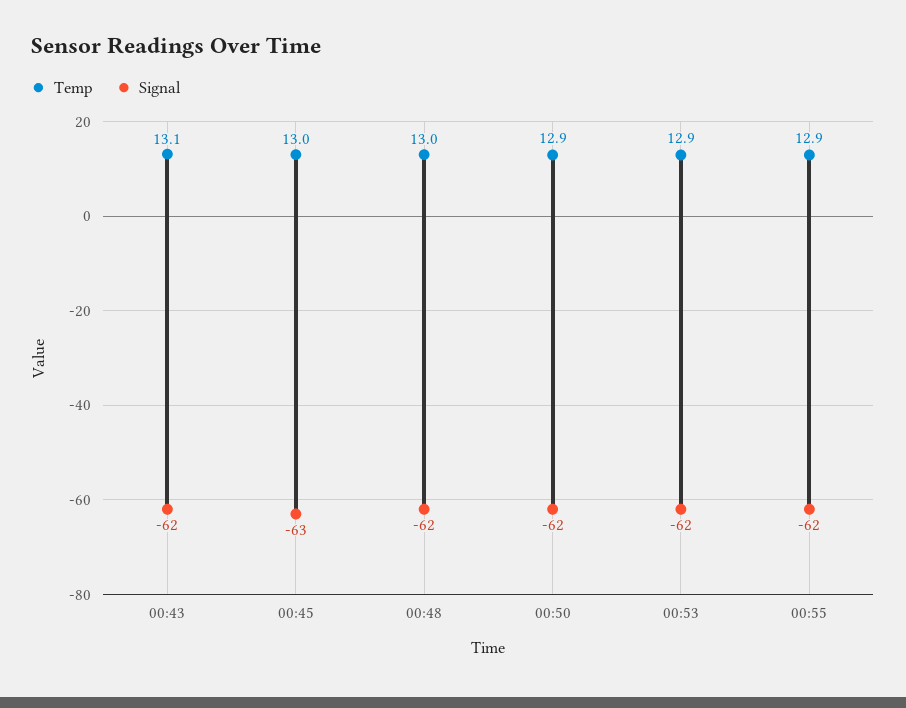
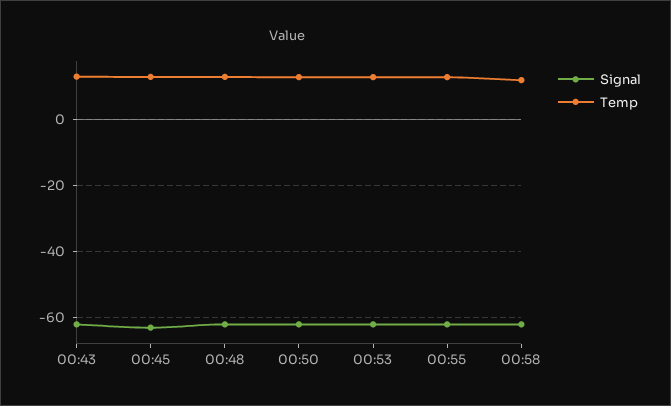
Signal, 00:58: none -> -62
Temp, 00:58: none -> 12

